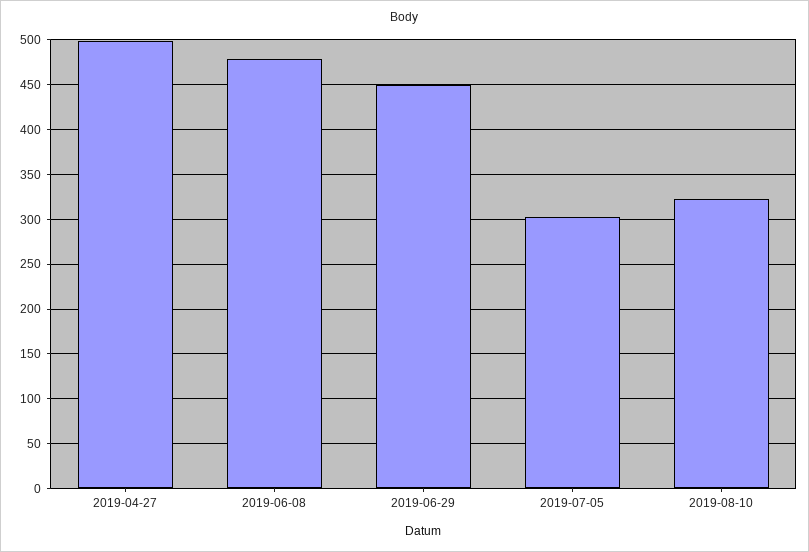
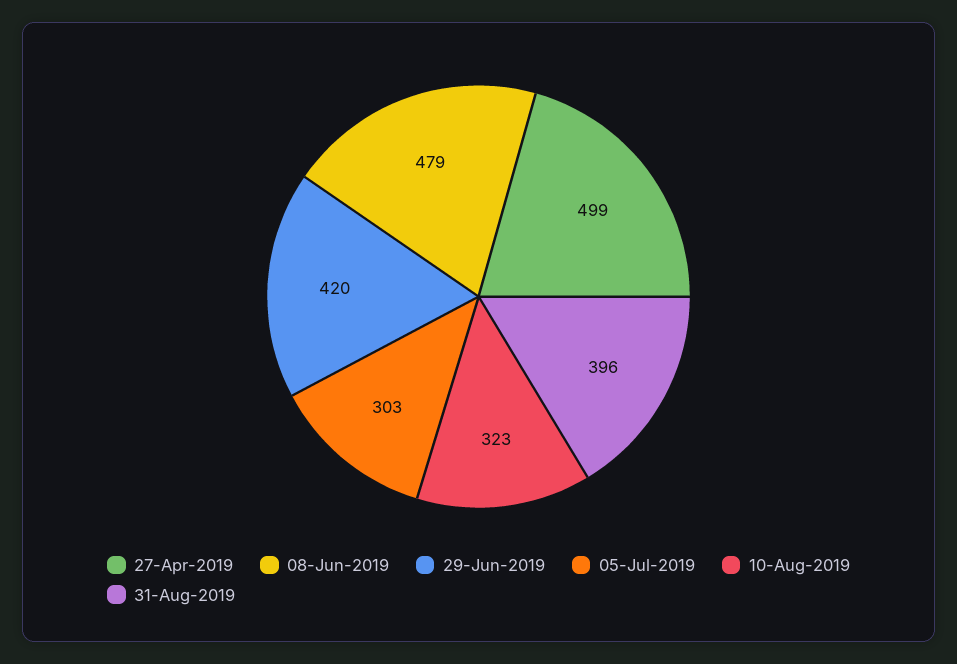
2019-06-29: 450 -> 420
31-Aug-2019: none -> 396

